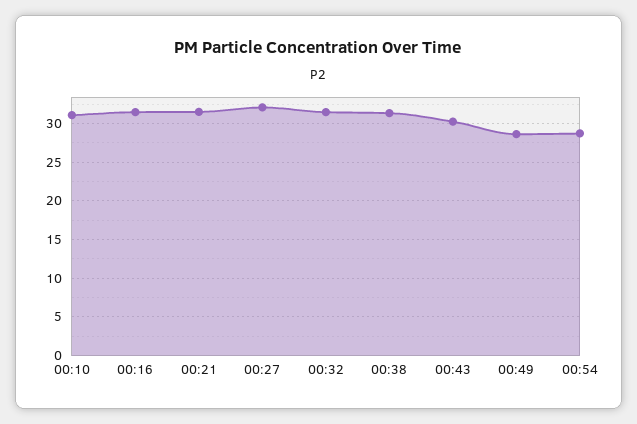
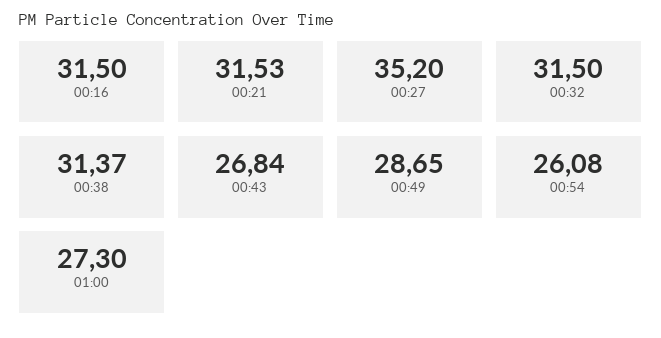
00:10: 31 -> none
00:27: 32 -> 35.2
00:43: 30 -> 26.84
00:54: 29 -> 26.08
01:00: none -> 27.3

